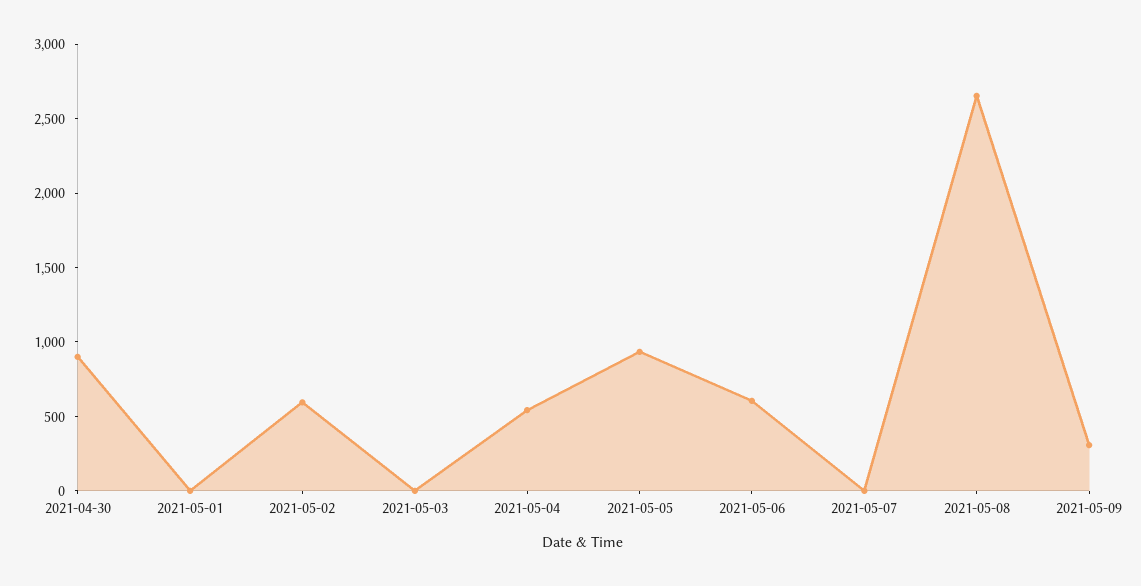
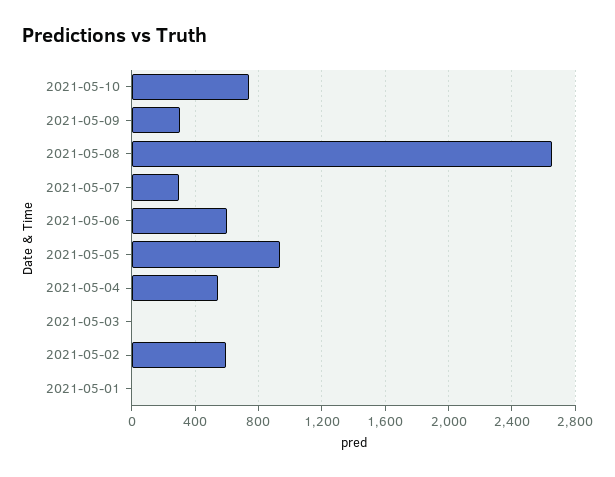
2021-04-30: 900 -> none
2021-05-07: 0 -> 300
2021-05-10: none -> 750

